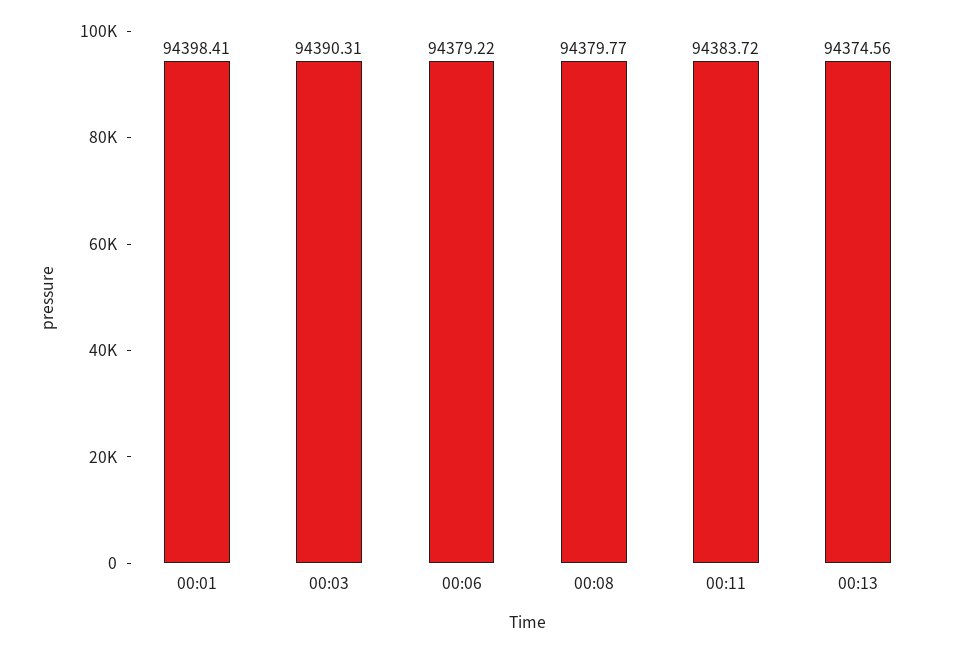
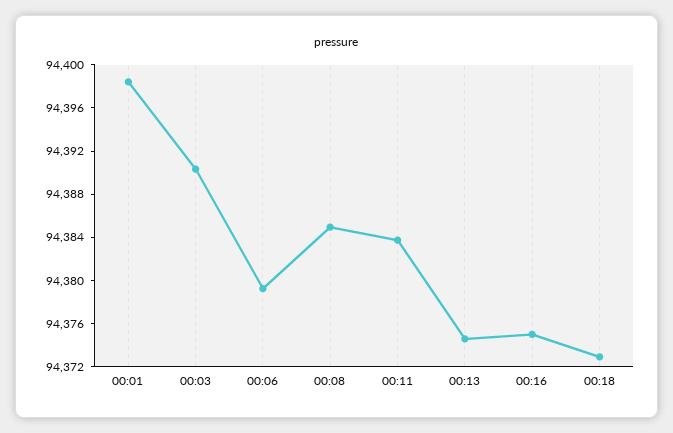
00:08: 94379.77 -> 94385
00:16: none -> 94375
00:18: none -> 94373

